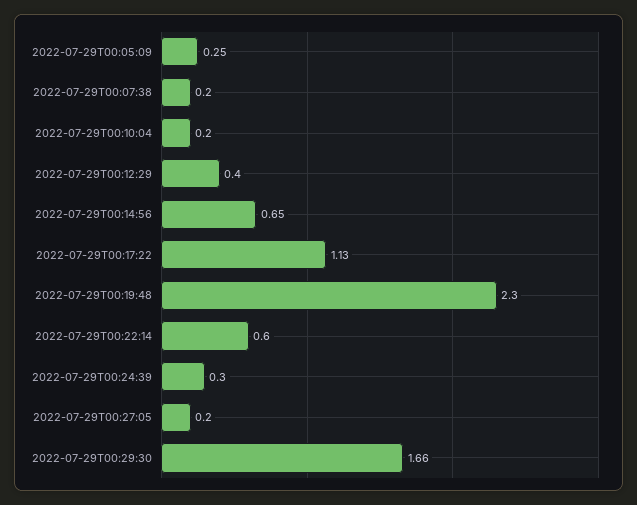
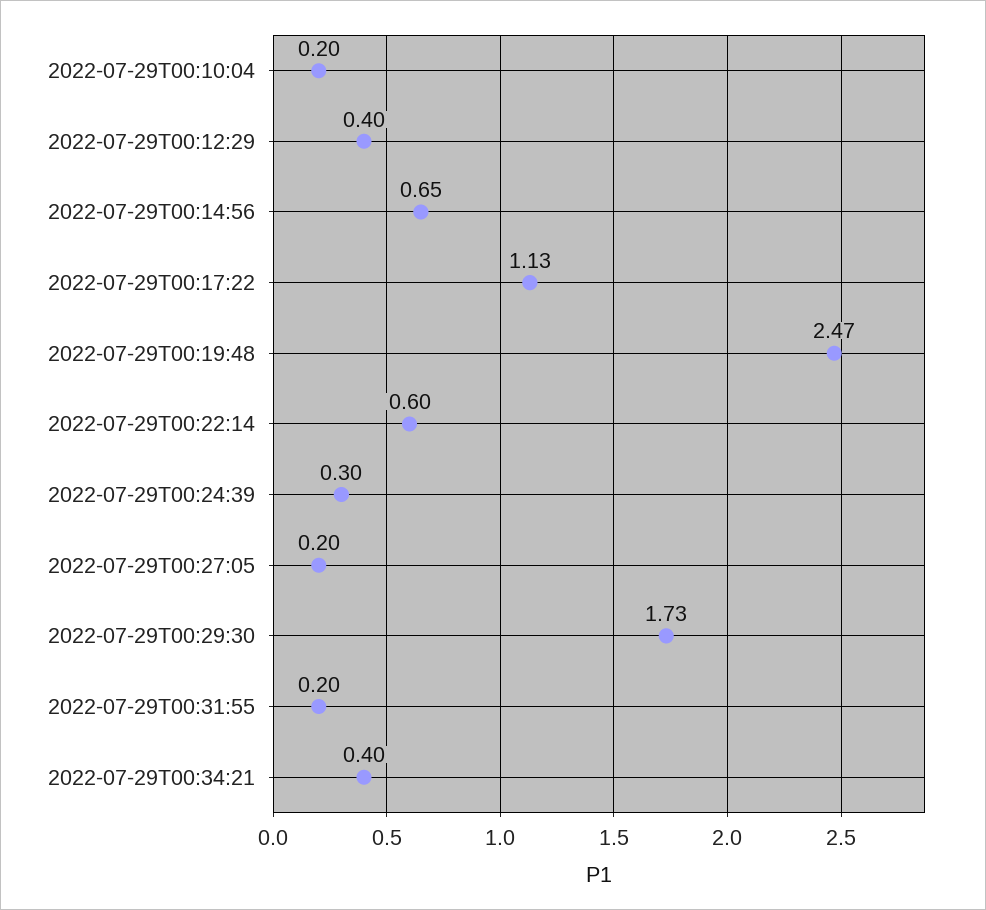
2022-07-29T00:05:09: 0.25 -> none
2022-07-29T00:07:38: 0.2 -> none
2022-07-29T00:19:48: 2.3 -> 2.47
2022-07-29T00:29:30: 1.66 -> 1.73
2022-07-29T00:31:55: none -> 0.2
2022-07-29T00:34:21: none -> 0.4

